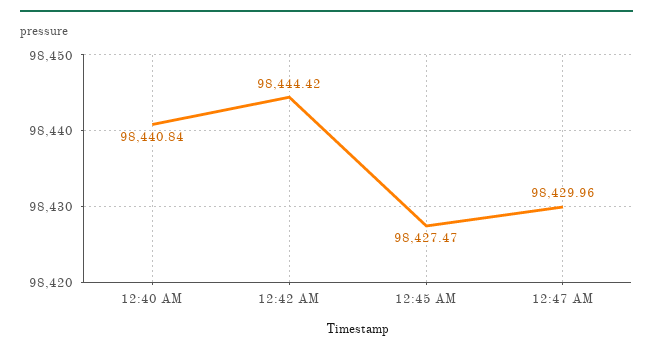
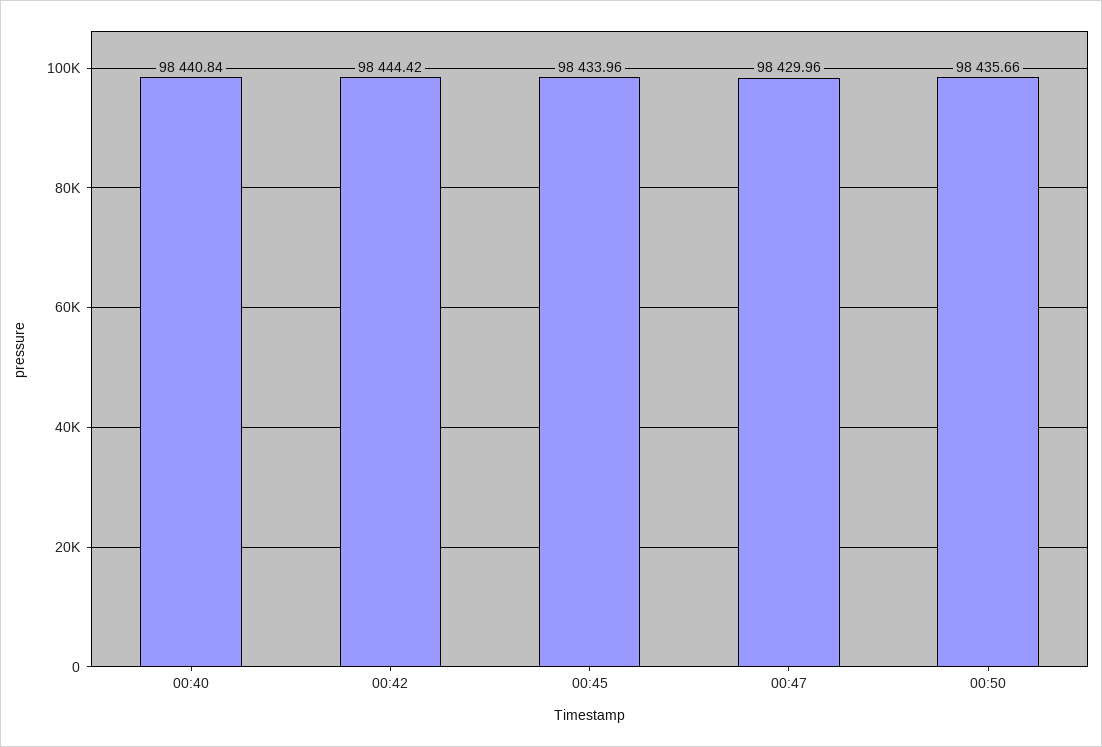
12:45 AM: 98427.47 -> 98433.96
00:50: none -> 98435.66

